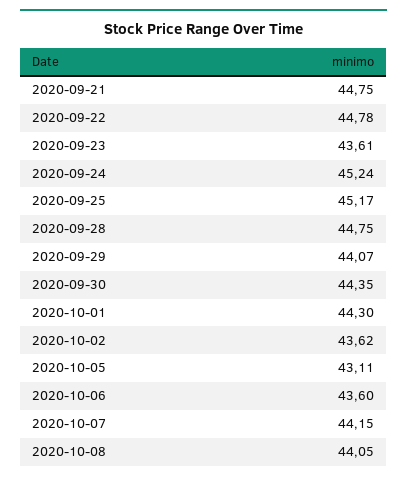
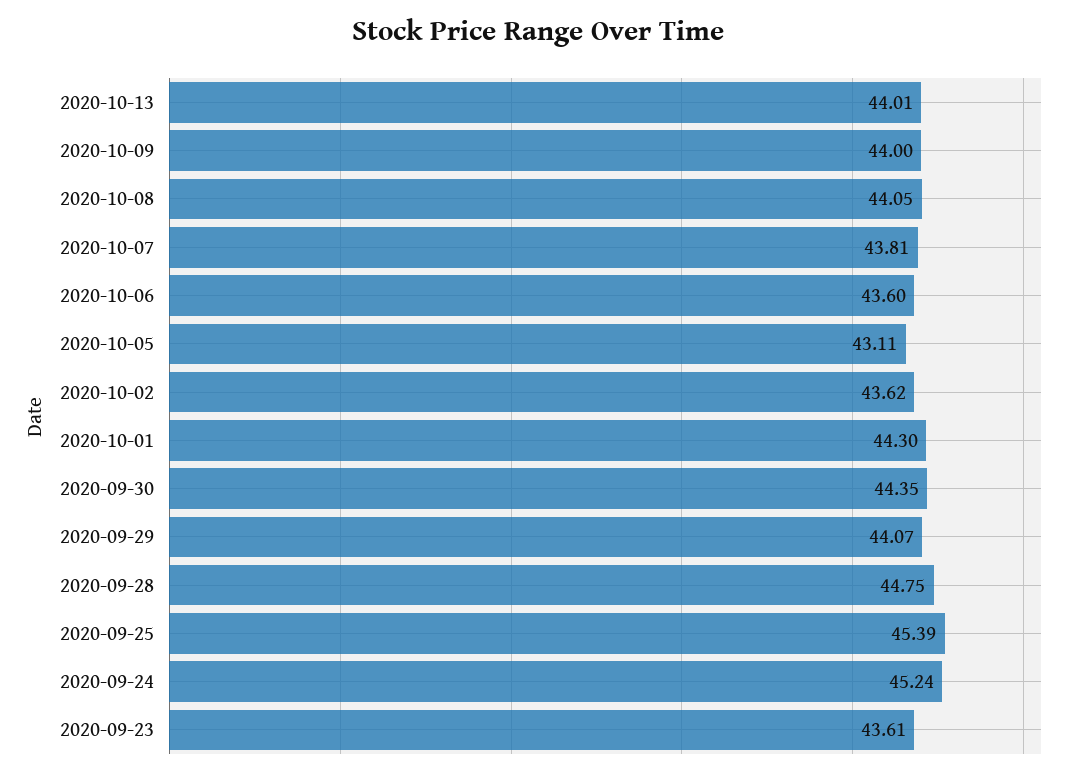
2020-09-21: 44.75 -> none
2020-09-22: 44.78 -> none
2020-09-25: 45.17 -> 45.39
2020-10-07: 44.15 -> 43.81
2020-10-13: none -> 44.01
2020-10-09: none -> 44

